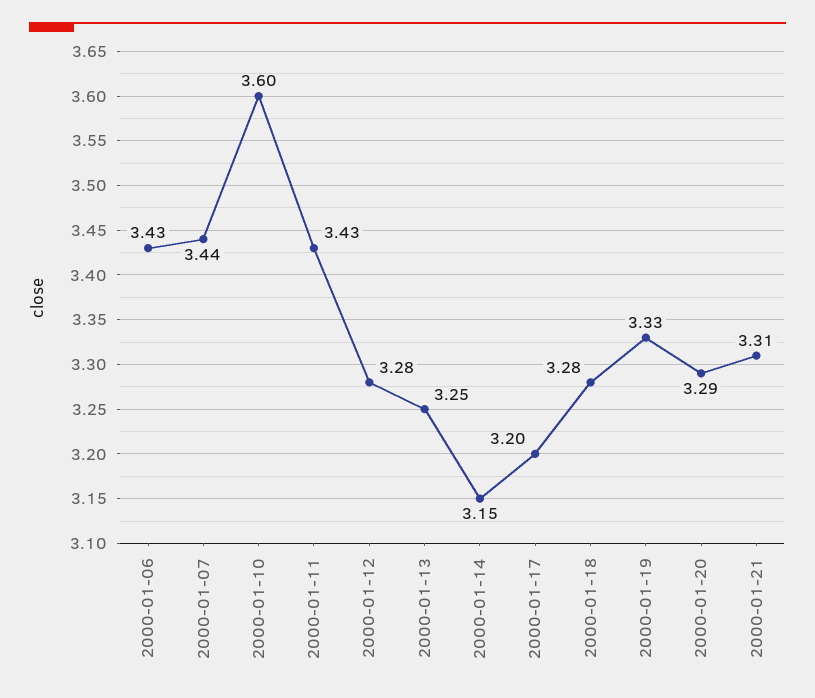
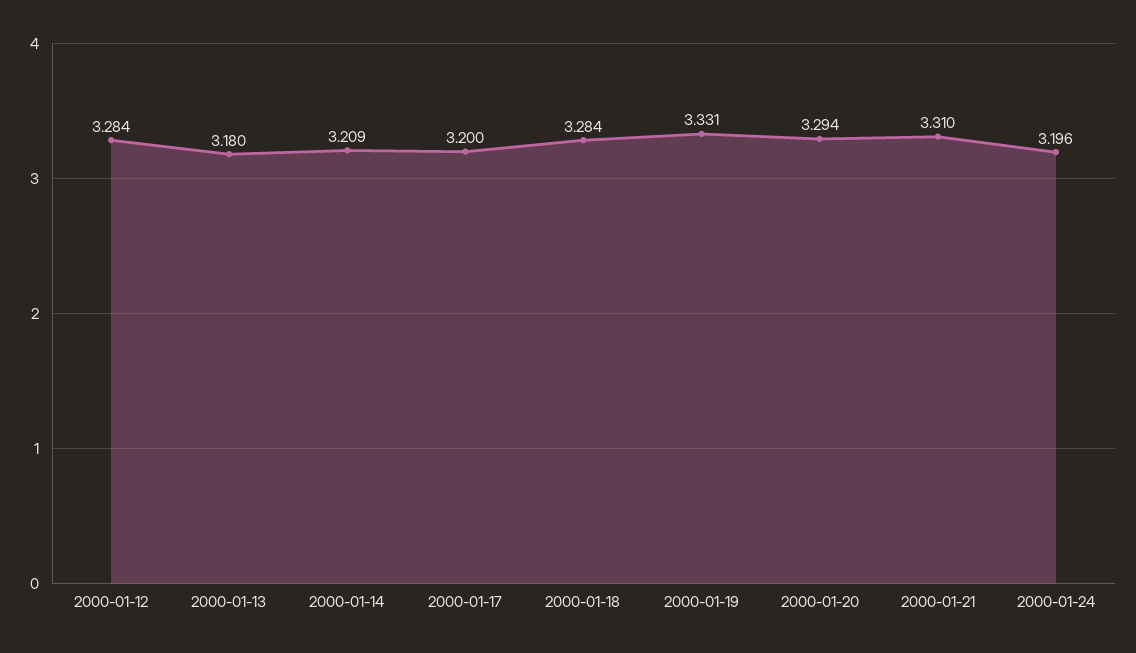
2000-01-06: 3.43 -> none
2000-01-07: 3.44 -> none
2000-01-10: 3.6 -> none
2000-01-11: 3.43 -> none
2000-01-13: 3.25 -> 3.18
2000-01-14: 3.15 -> 3.209
2000-01-24: none -> 3.196

